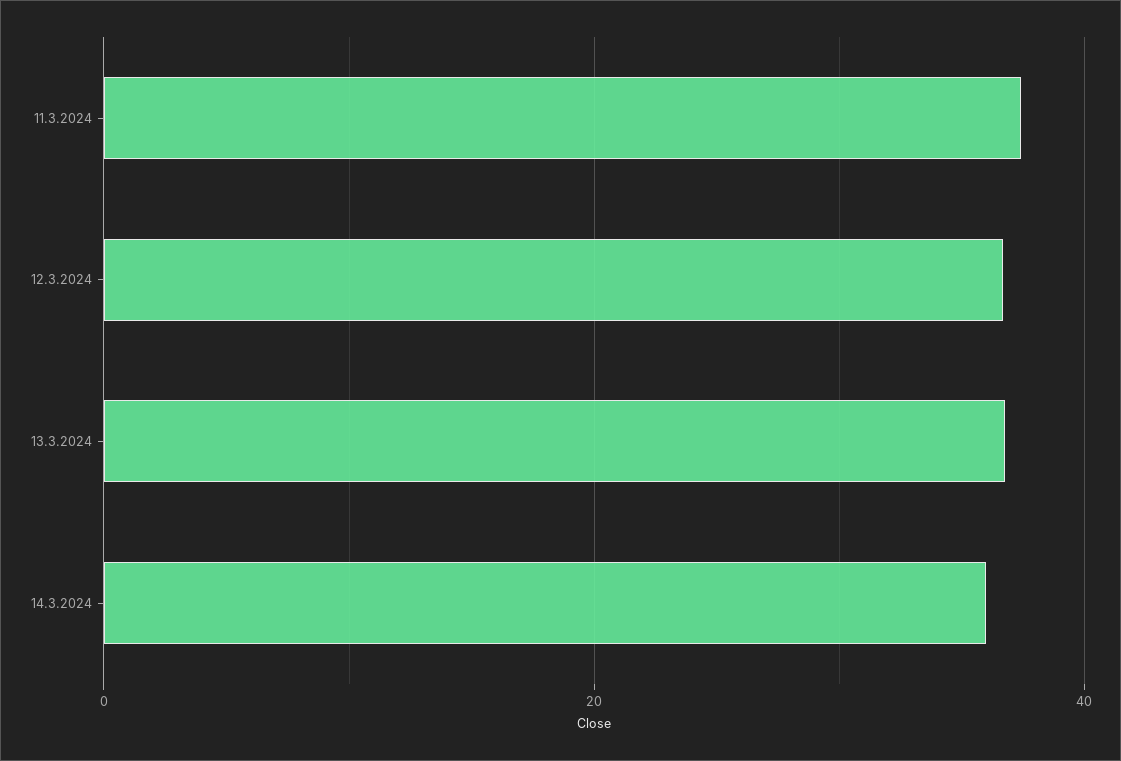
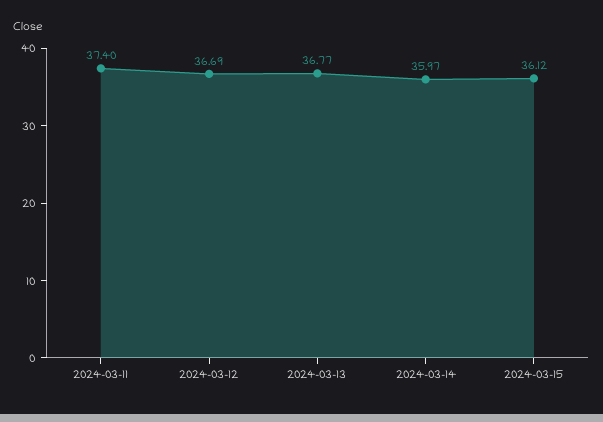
2024-03-15: none -> 36.12

